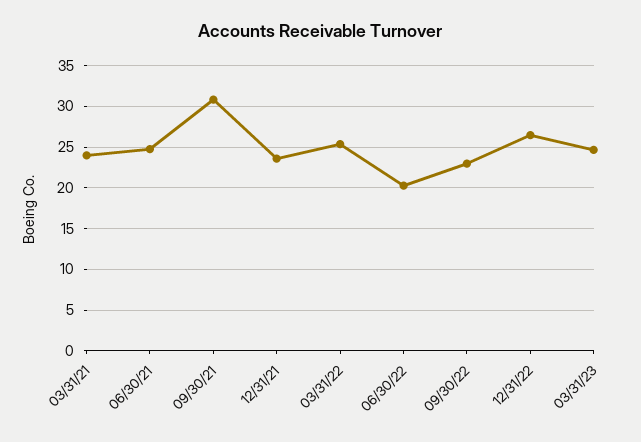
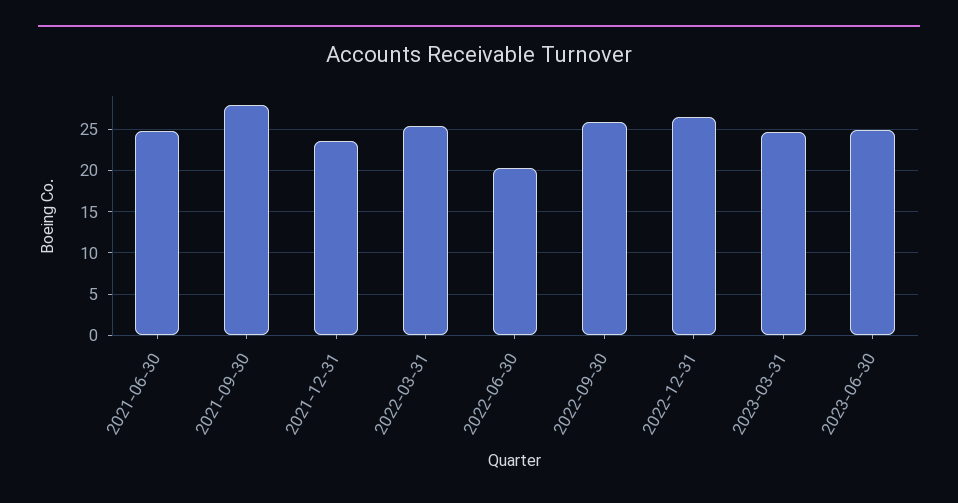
03/31/21: 24 -> none
09/30/21: 31 -> 28
09/30/22: 23 -> 26
2023-06-30: none -> 25

